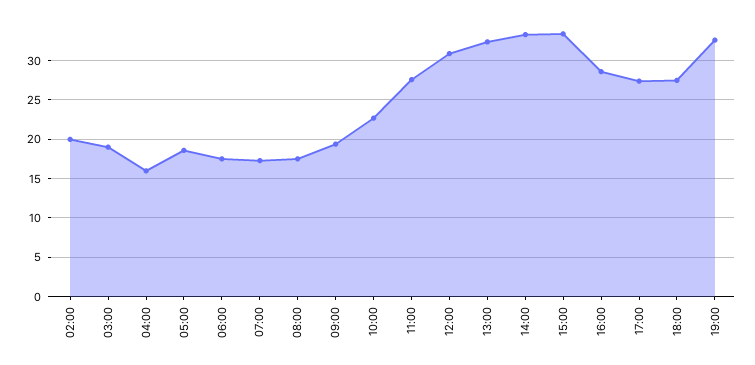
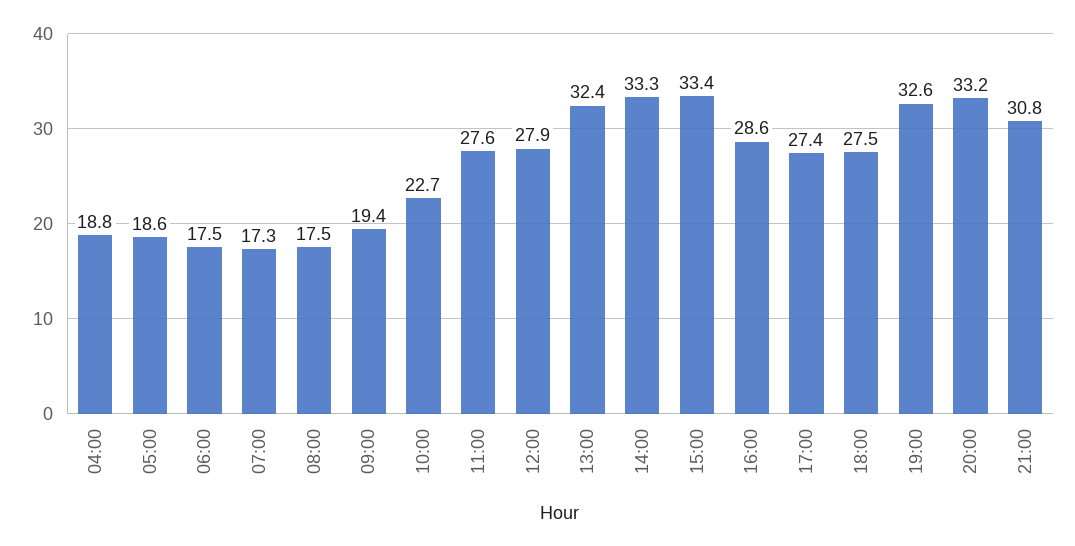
02:00: 20 -> none
03:00: 19 -> none
04:00: 16 -> 18.8
12:00: 31 -> 27.9
20:00: none -> 33.2
21:00: none -> 30.8

